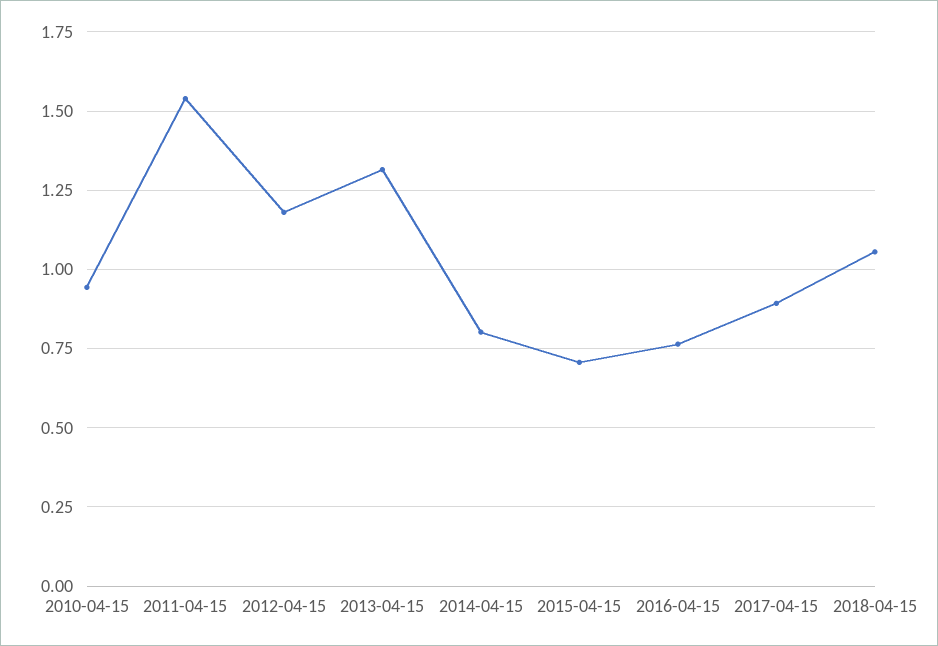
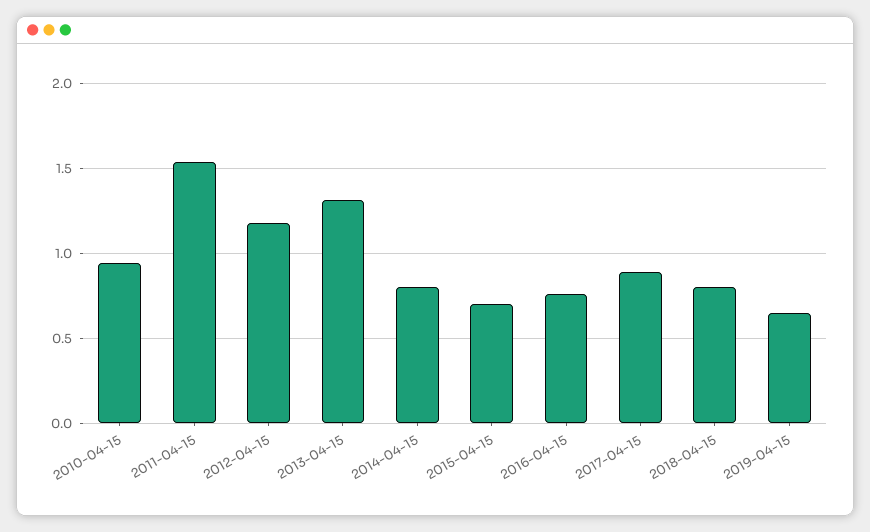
2018-04-15: 1.05 -> 0.8
2019-04-15: none -> 0.65

